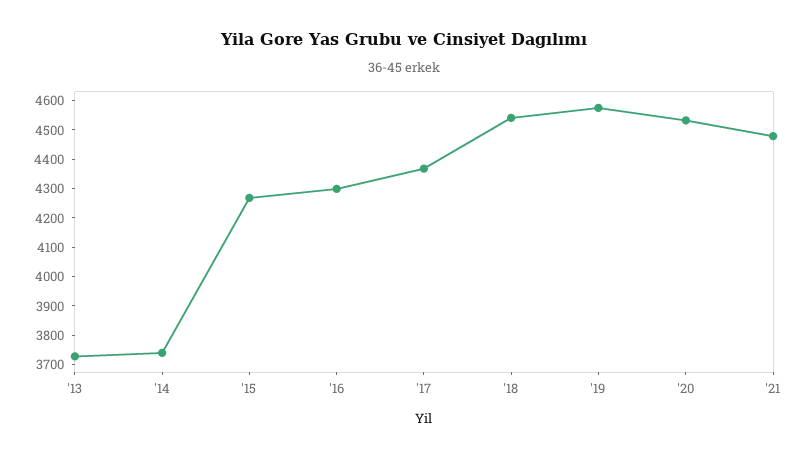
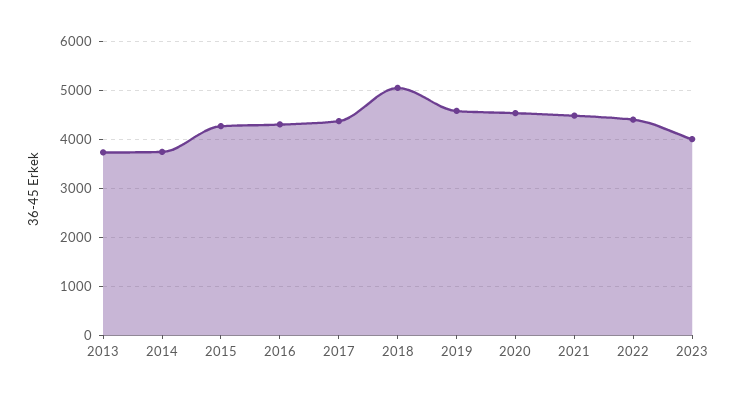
'18: 4550 -> 5000
2022: none -> 4400
2023: none -> 4000

